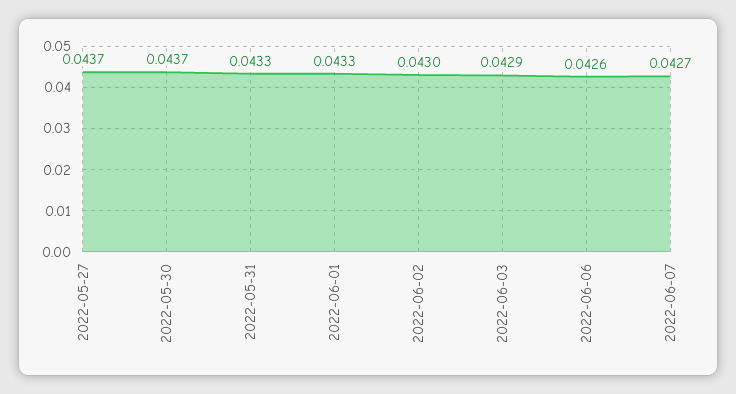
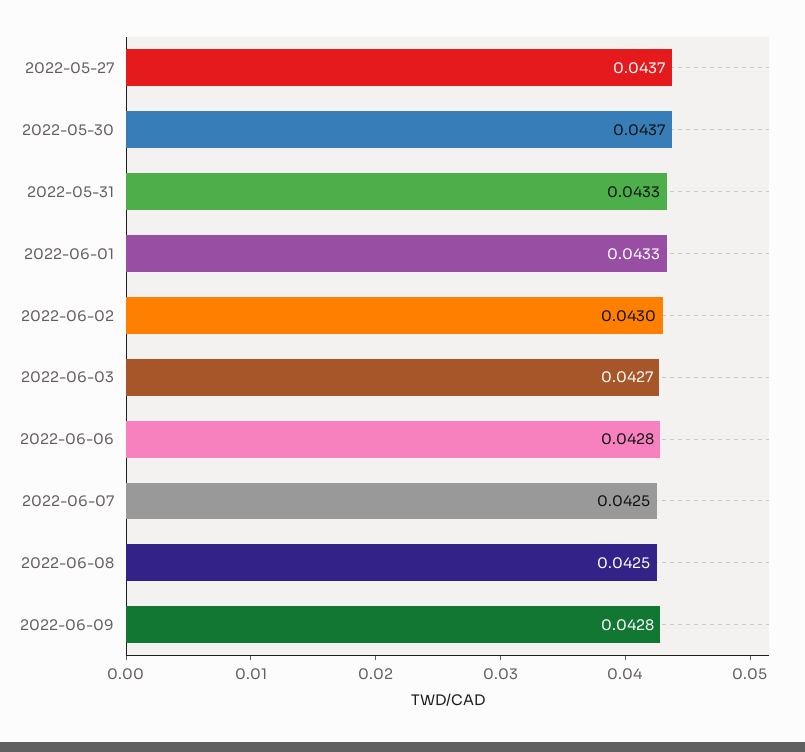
2022-06-03: 0.0429 -> 0.0427
2022-06-06: 0.0426 -> 0.0428
2022-06-07: 0.0427 -> 0.0425
2022-06-08: none -> 0.0425
2022-06-09: none -> 0.0428

